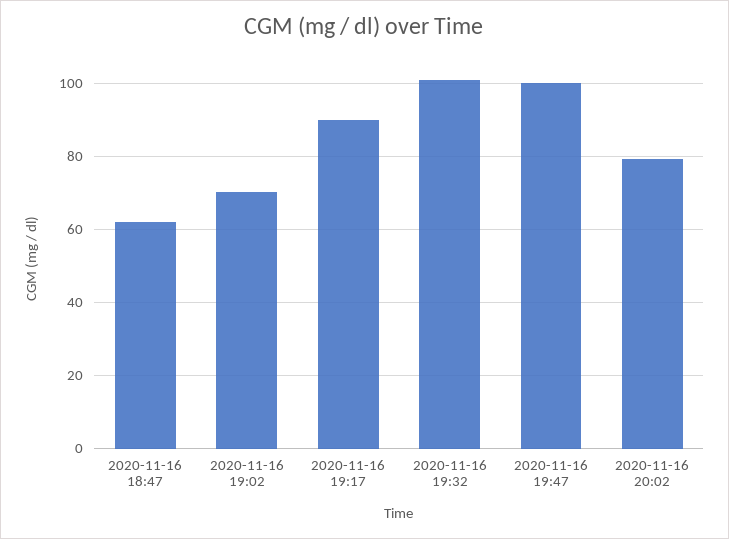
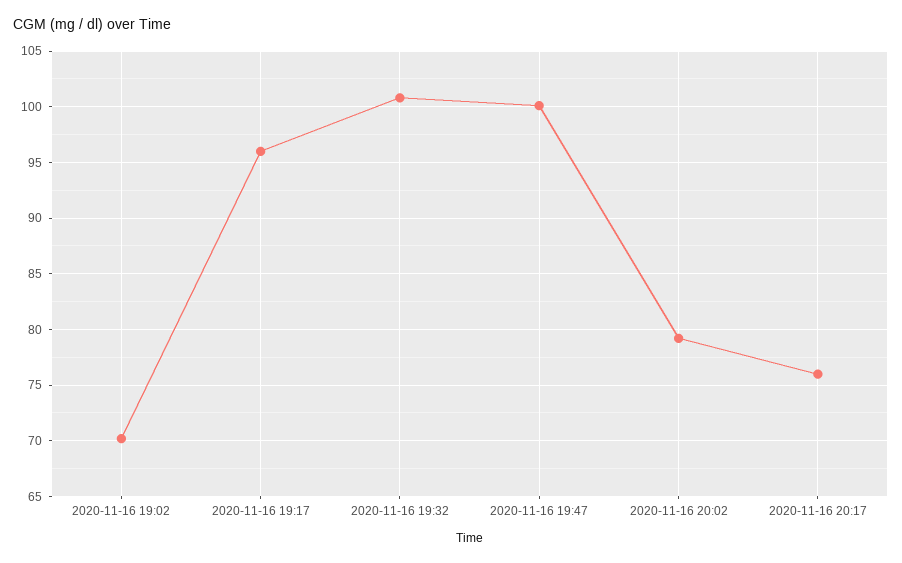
2020-11-16 18:47: 62 -> none
2020-11-16 19:17: 90 -> 96
2020-11-16 20:17: none -> 76

